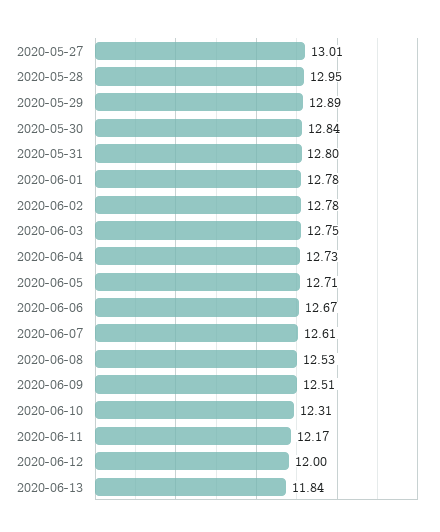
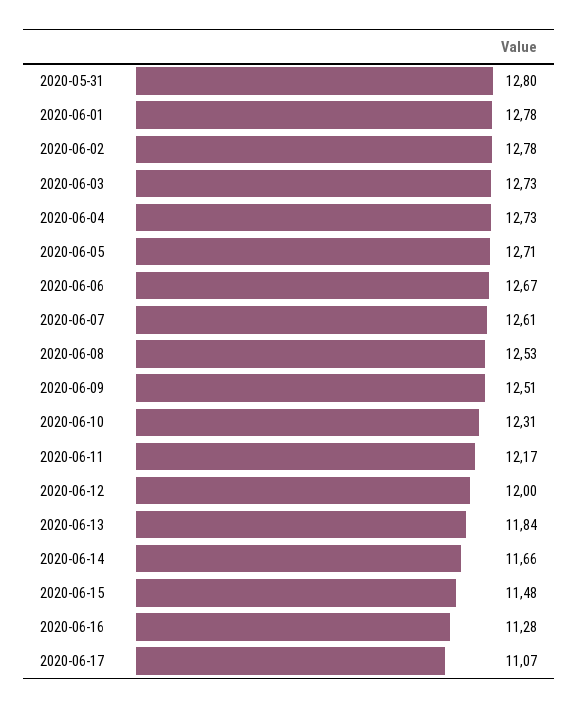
2020-05-27: 13.01 -> none
2020-05-28: 12.95 -> none
2020-05-29: 12.89 -> none
2020-05-30: 12.84 -> none
2020-06-03: 12.75 -> 12.73
2020-06-14: none -> 11.66
2020-06-15: none -> 11.48
2020-06-16: none -> 11.28
2020-06-17: none -> 11.07

